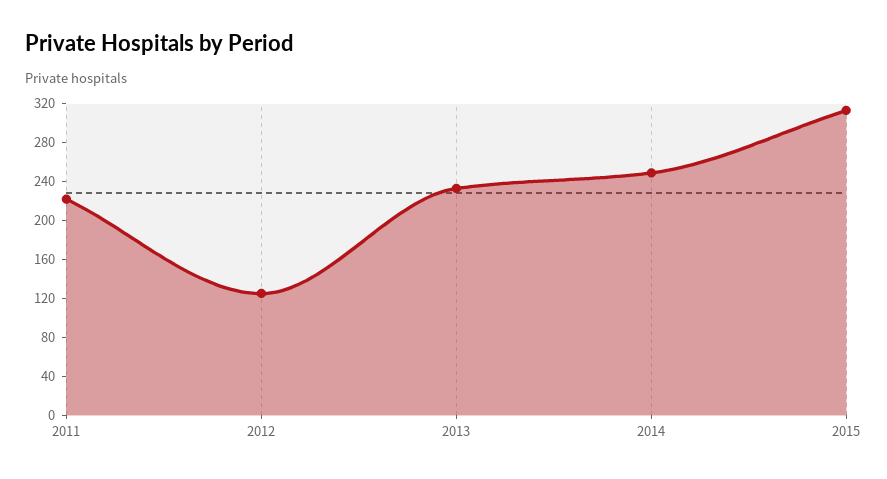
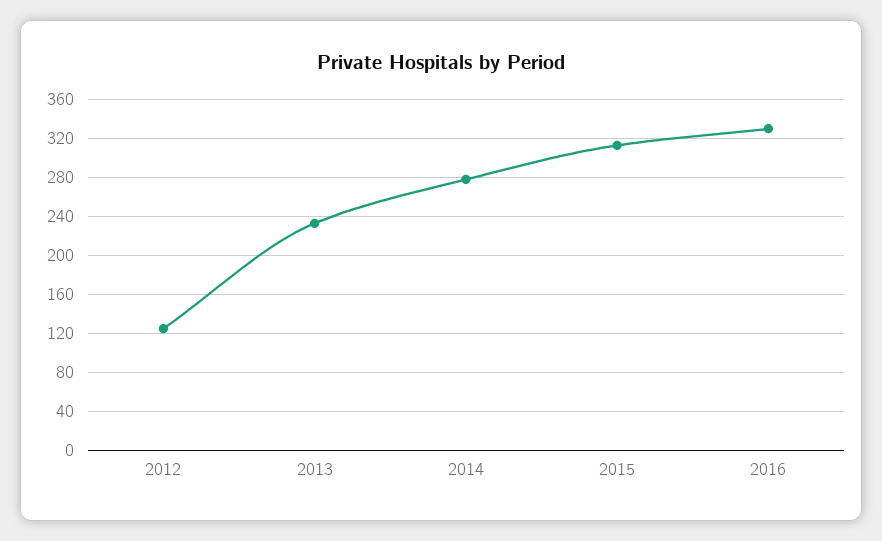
2011: 220 -> none
2014: 250 -> 280
2016: none -> 330

